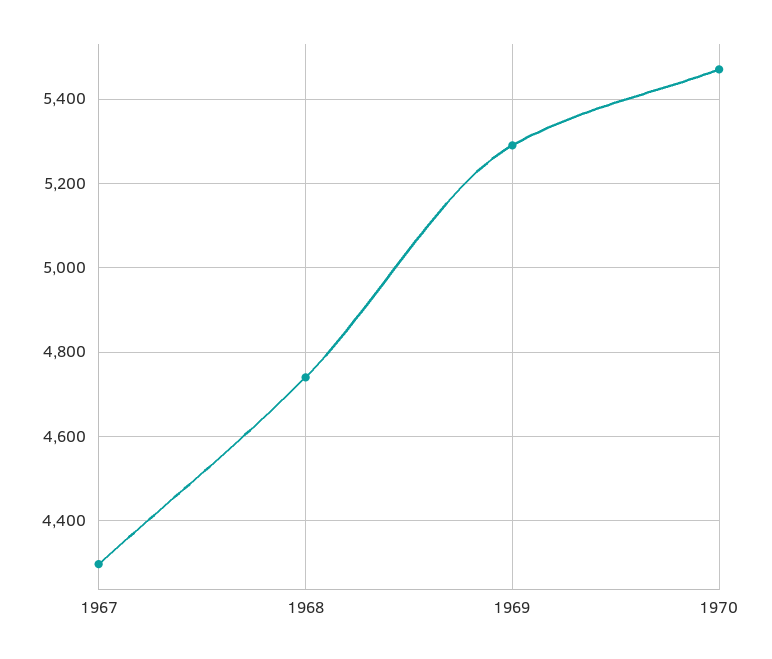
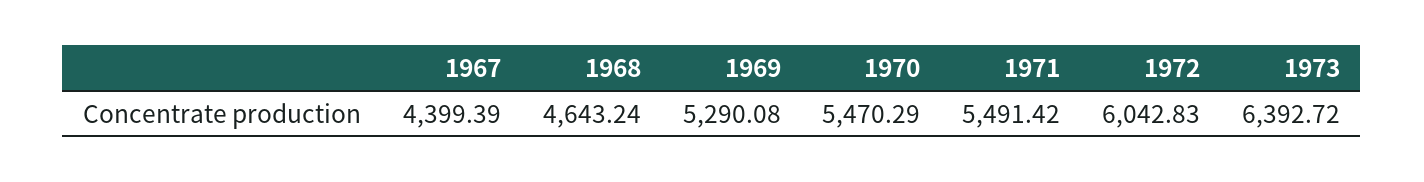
1967: 4300 -> 4399.39
1968: 4740 -> 4643.24
1971: none -> 5491.42
1972: none -> 6042.83
1973: none -> 6392.72

